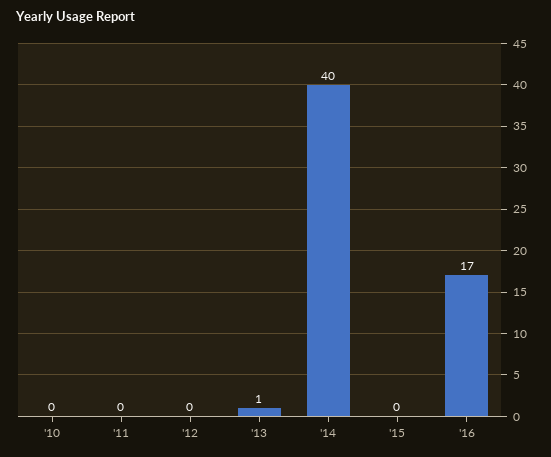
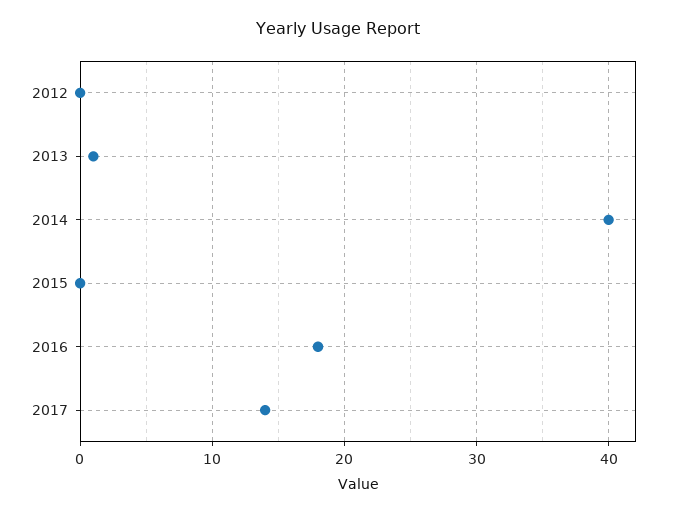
'10: 0 -> none
'11: 0 -> none
'16: 17 -> 18
2017: none -> 14

